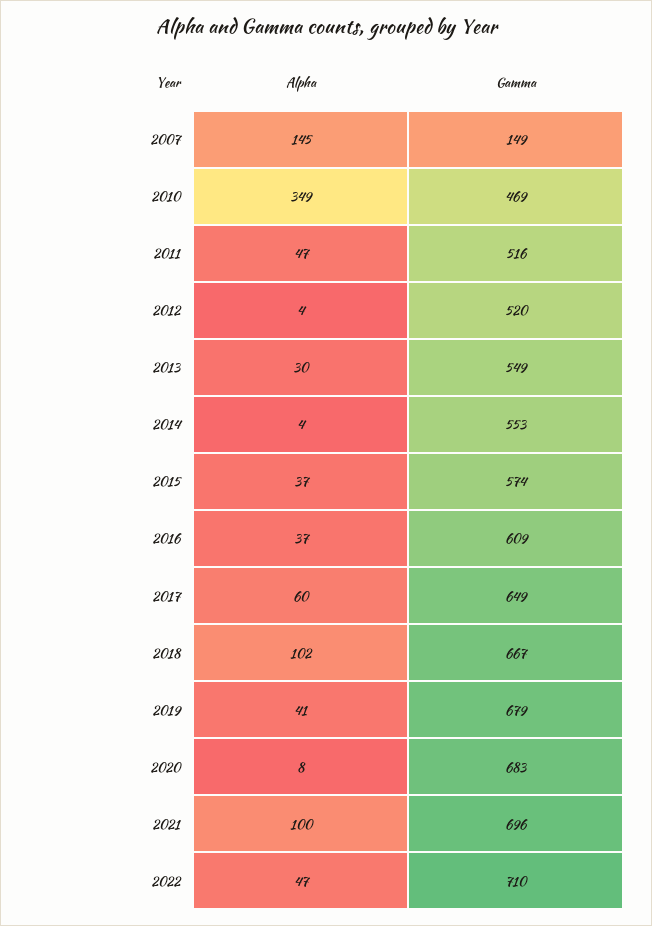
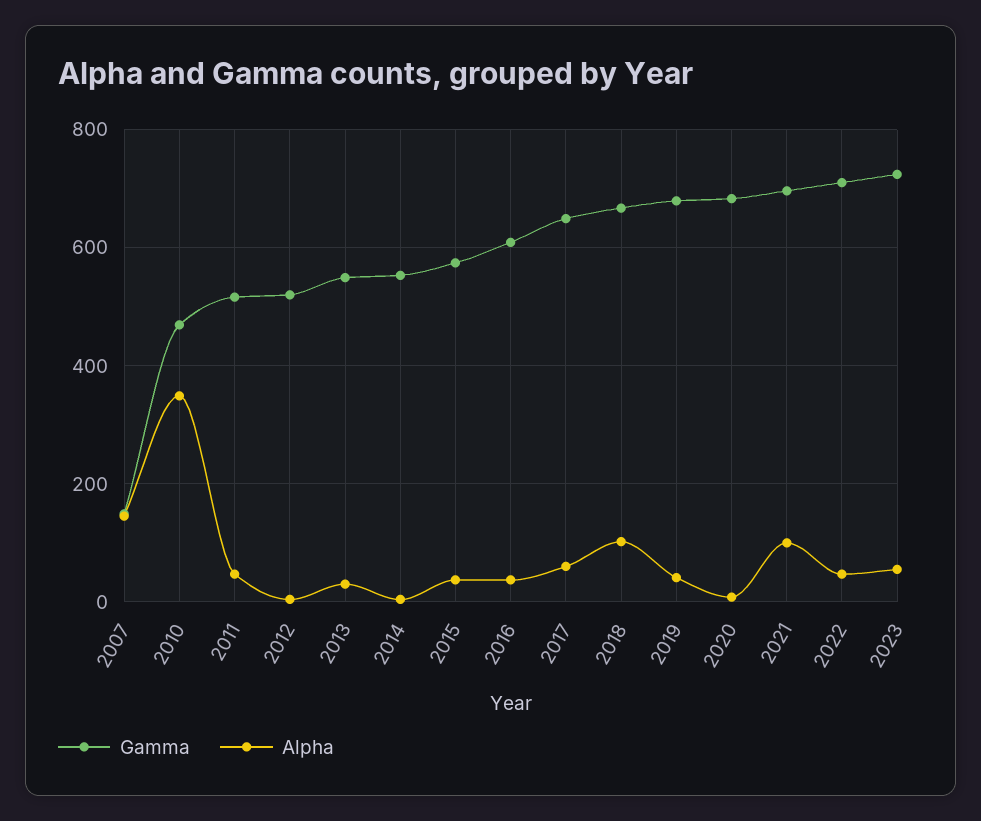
Gamma, 2023: none -> 720
Alpha, 2023: none -> 60

